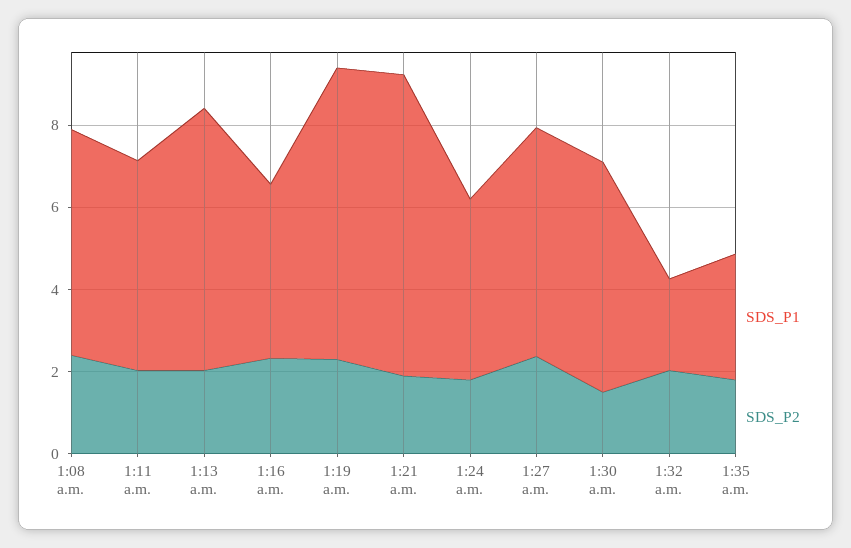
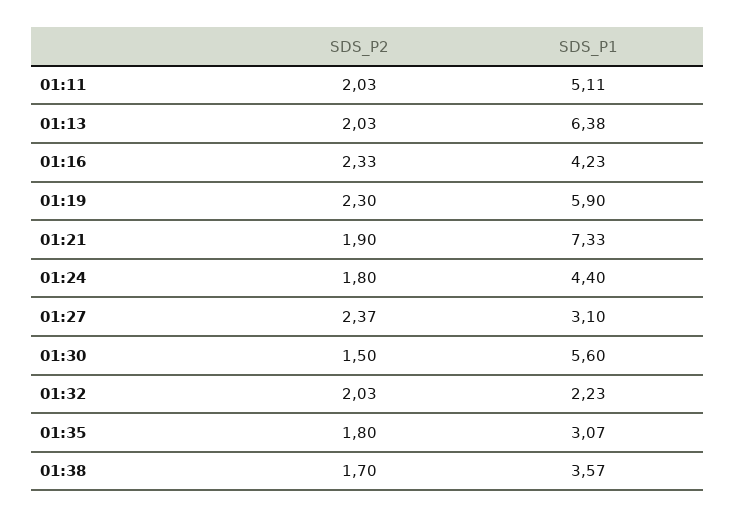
SDS_P1, 1:08 a.m.: 5.5 -> none
SDS_P2, 1:08 a.m.: 2.5 -> none
SDS_P1, 1:19 a.m.: 7 -> 5.9
SDS_P1, 1:27 a.m.: 5.5 -> 3.1
SDS_P2, 01:38: none -> 1.7
SDS_P1, 01:38: none -> 3.57

